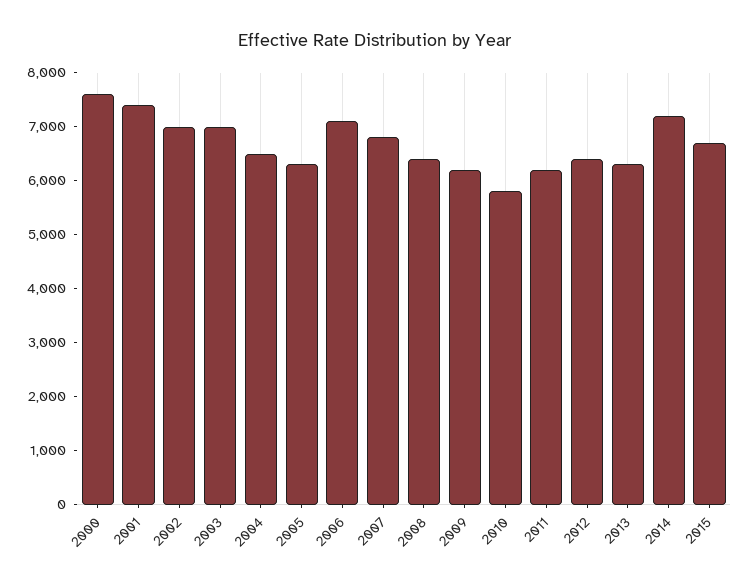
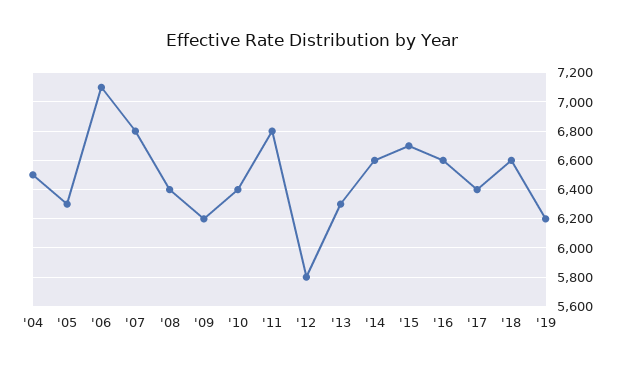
2000: 7600 -> none
2001: 7400 -> none
2002: 7000 -> none
2003: 7000 -> none
2010: 5800 -> 6400
2011: 6200 -> 6800
2012: 6400 -> 5800
2014: 7200 -> 6600
'16: none -> 6600
'17: none -> 6400
'18: none -> 6600
'19: none -> 6200

